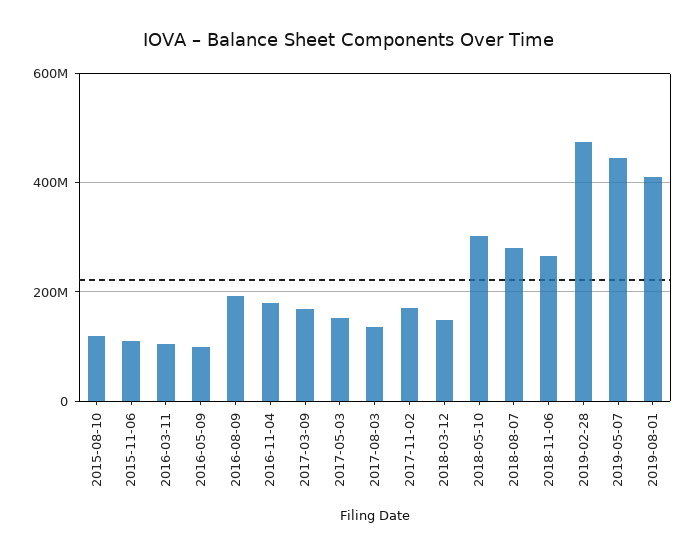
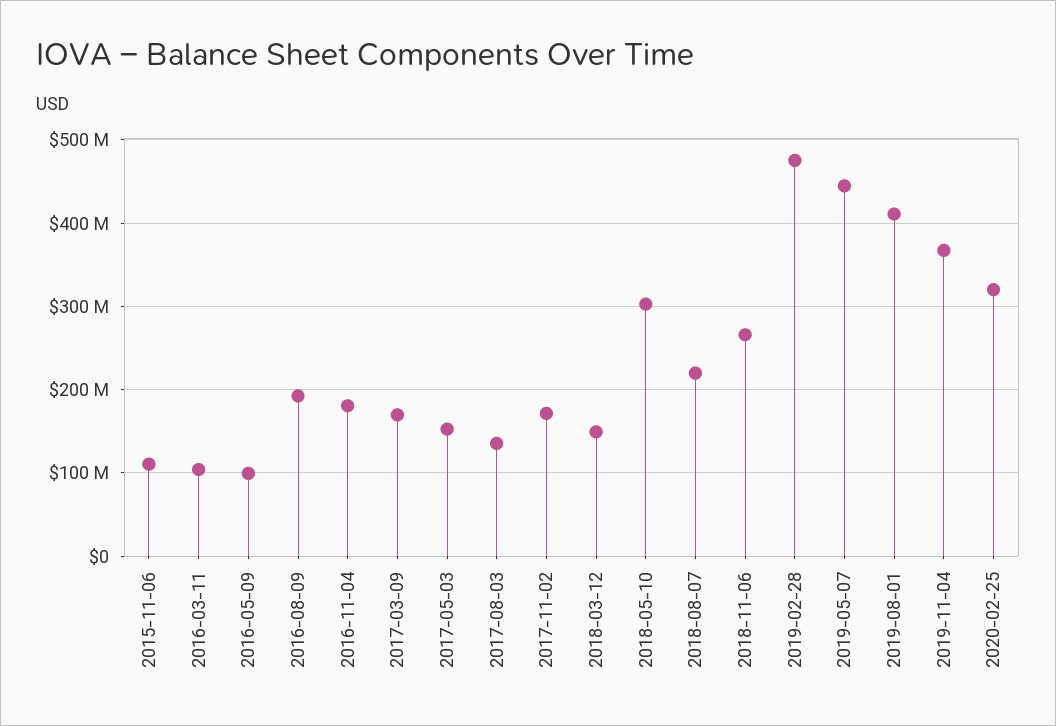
2015-08-10: 120000000 -> none
2018-08-07: 280000000 -> 220000000
2019-11-04: none -> 370000000
2020-02-25: none -> 320000000

